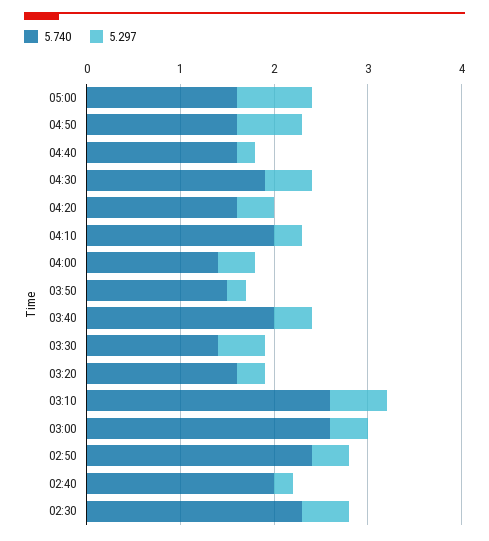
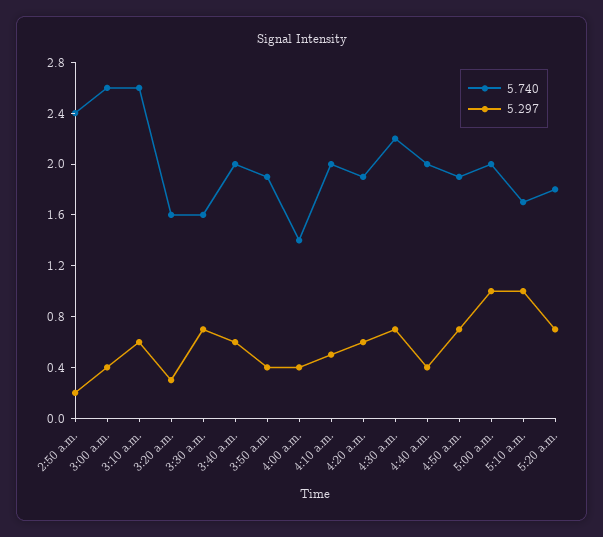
5.740, 05:00: 1.6 -> 2
5.297, 05:00: 0.8 -> 1
5.740, 04:50: 1.6 -> 1.9
5.740, 04:40: 1.6 -> 2
5.297, 04:40: 0.2 -> 0.4
5.740, 04:30: 1.9 -> 2.2
5.297, 04:30: 0.5 -> 0.7
5.740, 04:20: 1.6 -> 1.9
5.297, 04:20: 0.4 -> 0.6
5.297, 04:10: 0.3 -> 0.5
5.740, 03:50: 1.5 -> 1.9
5.297, 03:50: 0.2 -> 0.4
5.297, 03:40: 0.4 -> 0.6
5.740, 03:30: 1.4 -> 1.6
5.297, 03:30: 0.5 -> 0.7
5.297, 02:50: 0.4 -> 0.2
5.740, 02:40: 2 -> none
5.297, 02:40: 0.2 -> none
5.740, 02:30: 2.3 -> none
5.297, 02:30: 0.5 -> none
5.740, 5:10 a.m.: none -> 1.7
5.297, 5:10 a.m.: none -> 1
5.740, 5:20 a.m.: none -> 1.8
5.297, 5:20 a.m.: none -> 0.7

